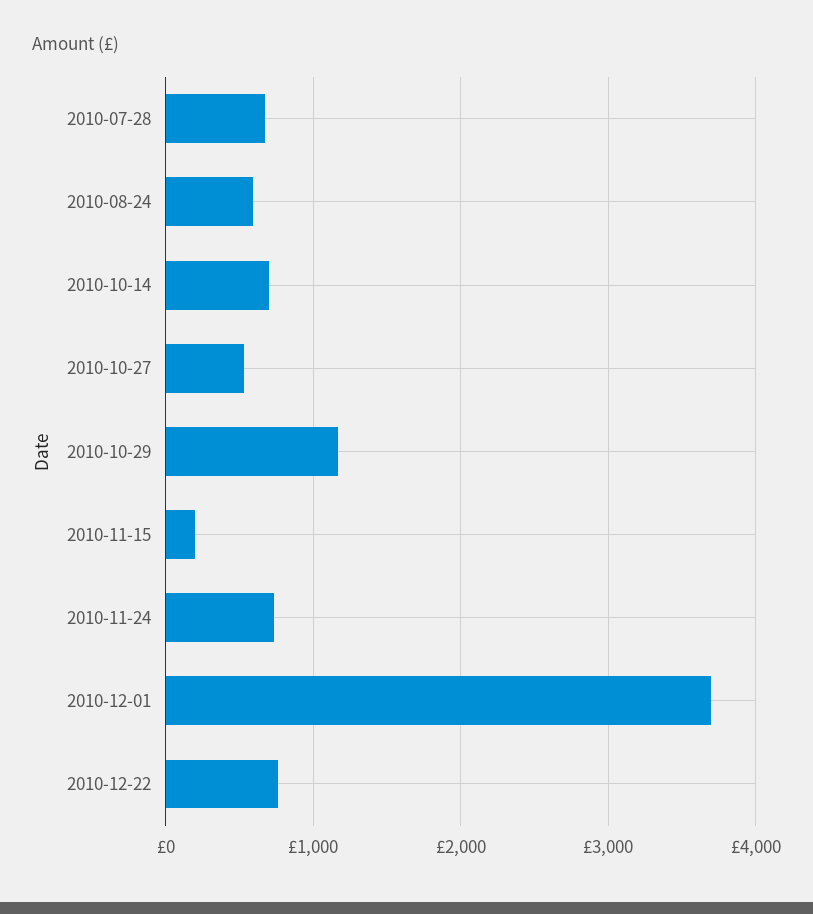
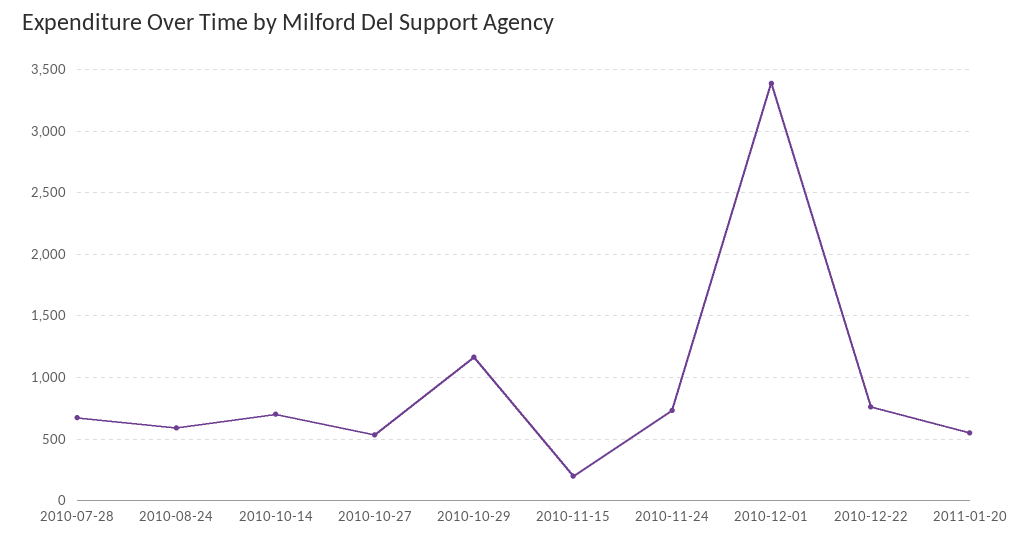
2010-12-01: 3700 -> 3400
2011-01-20: none -> 550

